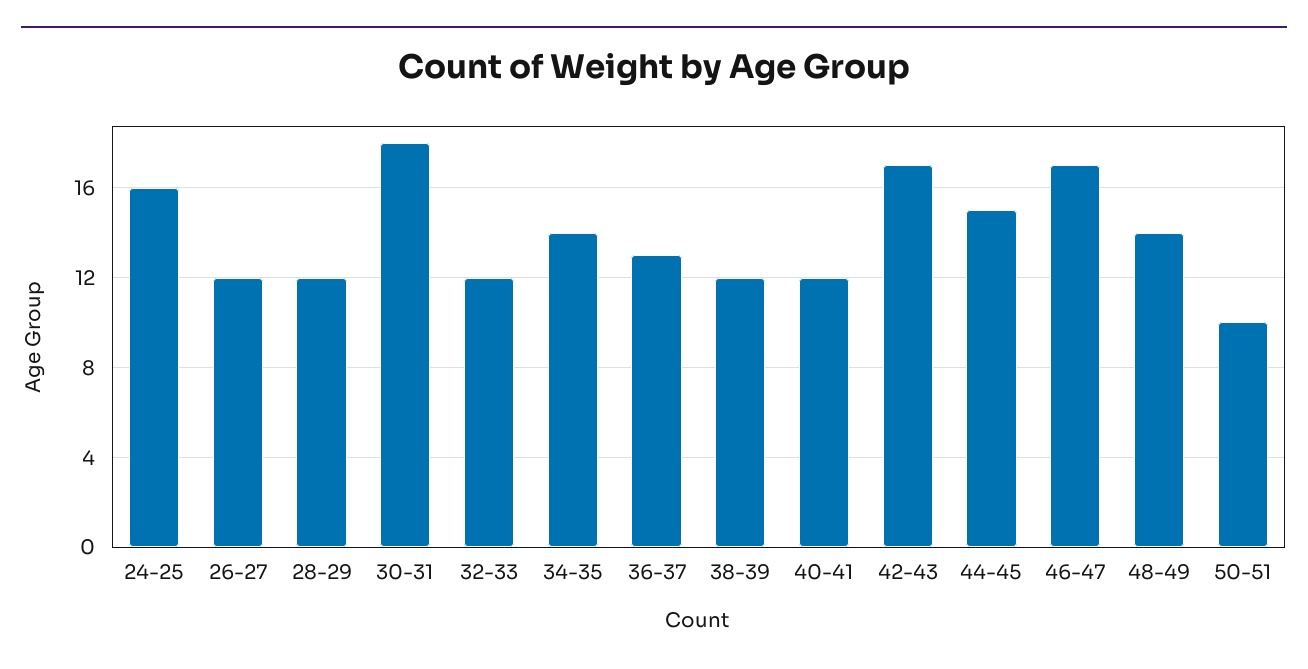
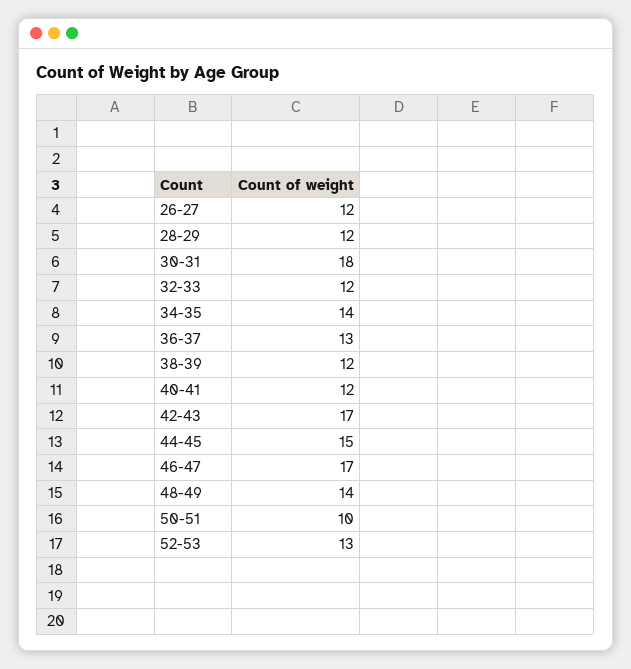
24-25: 16 -> none
52-53: none -> 13

